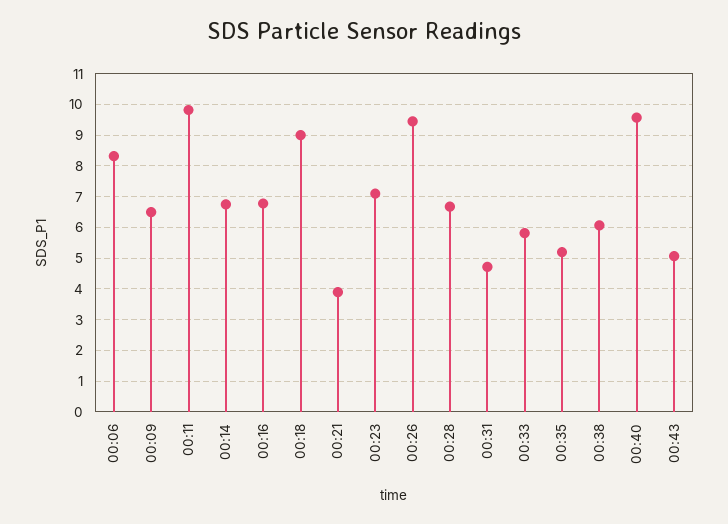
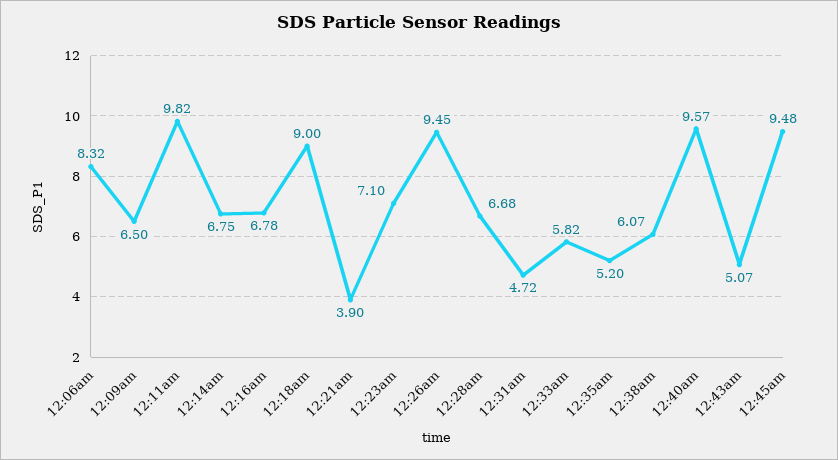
12:45am: none -> 9.48

